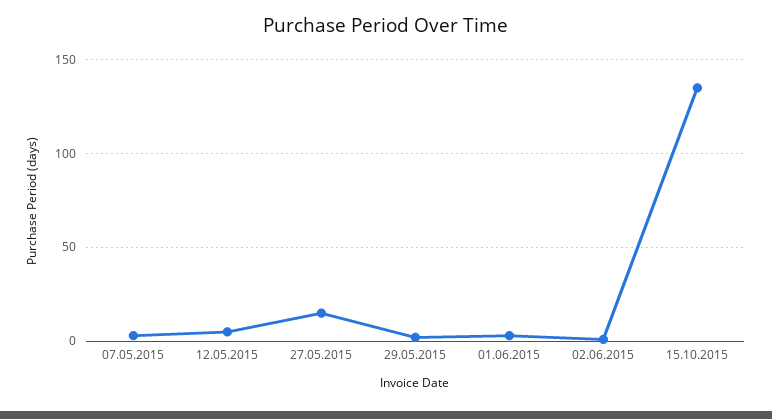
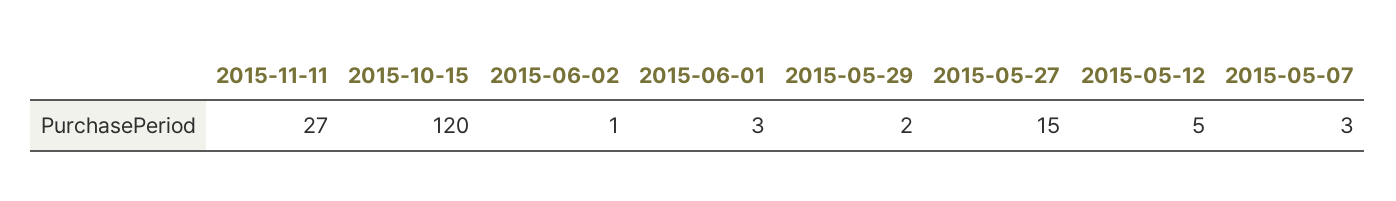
15.10.2015: 135 -> 120
2015-11-11: none -> 27

